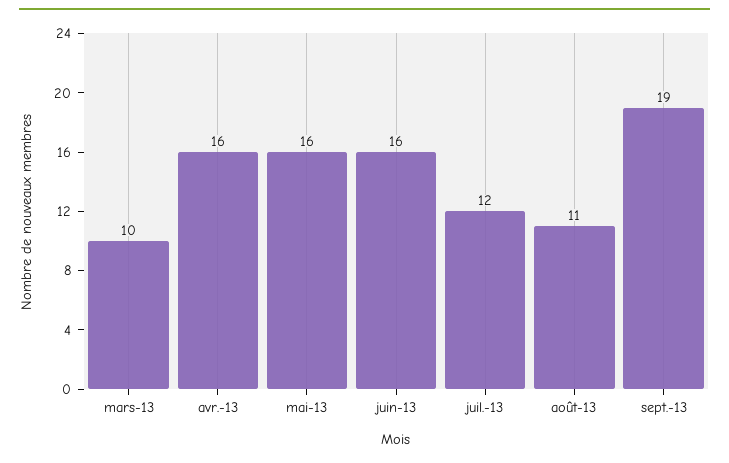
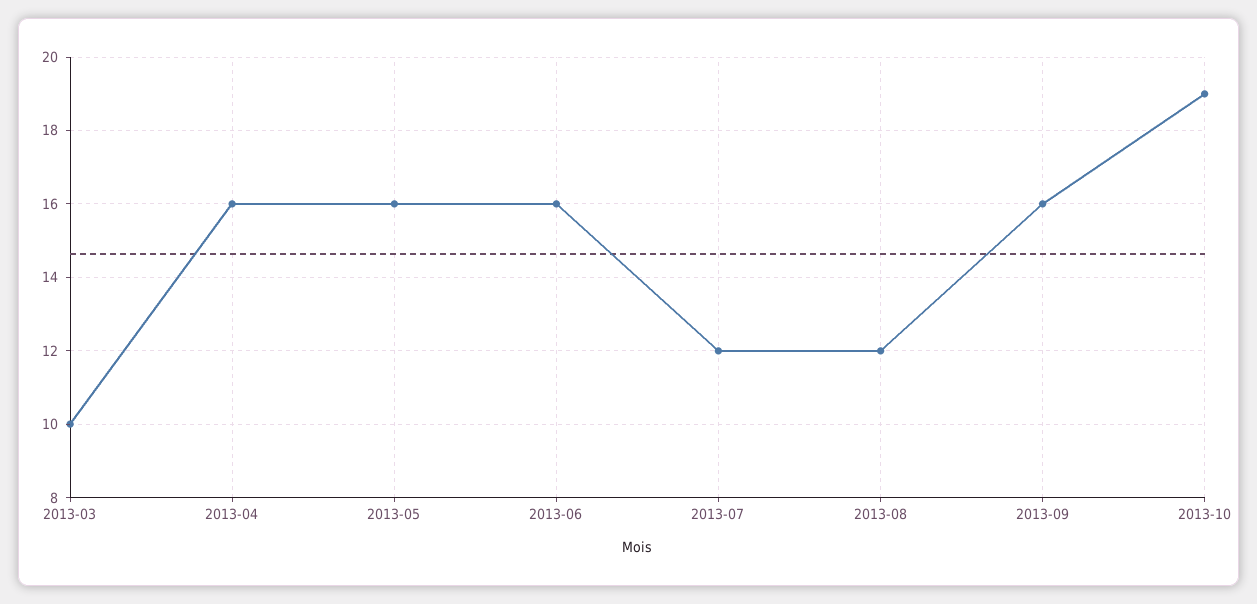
août-13: 11 -> 12
sept.-13: 19 -> 16
2013-10: none -> 19

